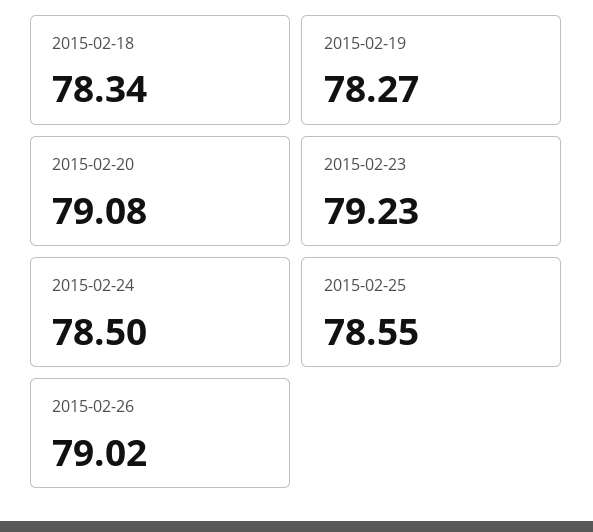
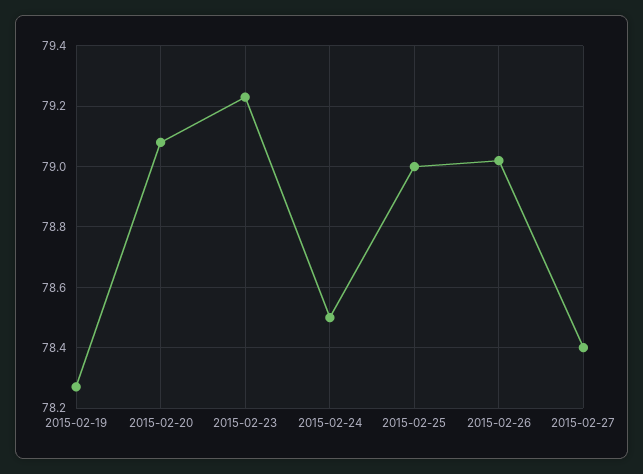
2015-02-18: 78.34 -> none
2015-02-25: 78.55 -> 79
2015-02-27: none -> 78.4

